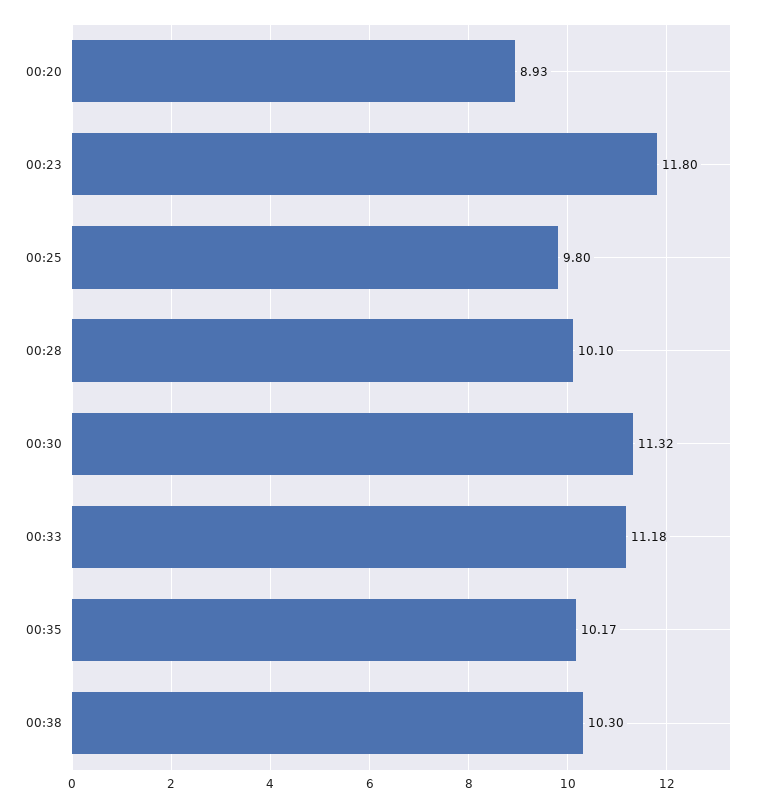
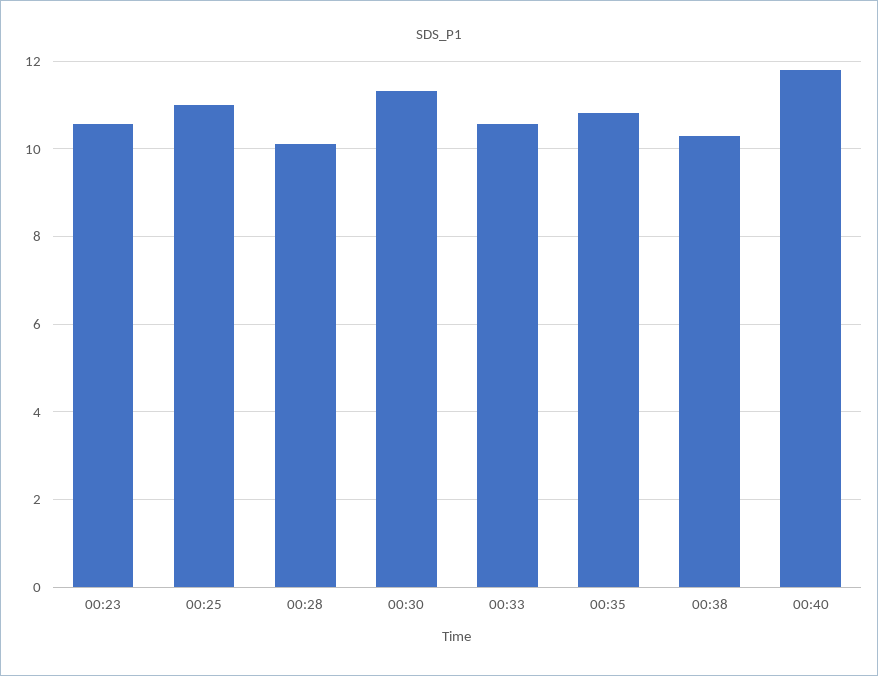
00:20: 8.93 -> none
00:23: 11.8 -> 10.6
00:25: 9.8 -> 11
00:33: 11.18 -> 10.6
00:35: 10.17 -> 10.8
00:40: none -> 11.8

